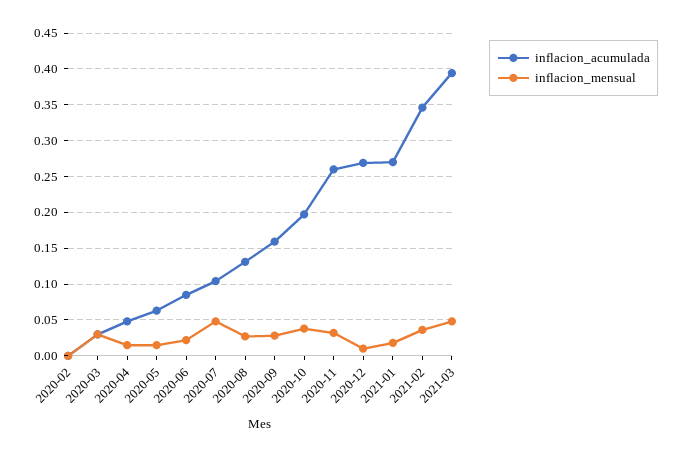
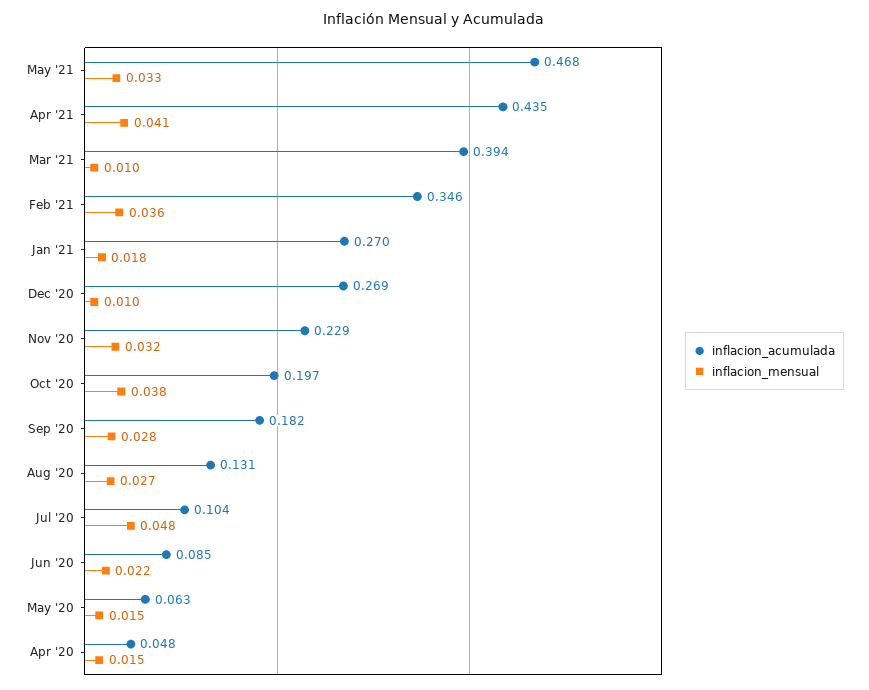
inflacion_acumulada, 2020-02: 0 -> none
inflacion_mensual, 2020-02: 0 -> none
inflacion_acumulada, 2020-03: 0.03 -> none
inflacion_mensual, 2020-03: 0.03 -> none
inflacion_acumulada, 2020-09: 0.16 -> 0.182
inflacion_acumulada, 2020-11: 0.26 -> 0.229
inflacion_mensual, 2021-03: 0.05 -> 0.01
inflacion_acumulada, May '21: none -> 0.468
inflacion_mensual, May '21: none -> 0.033
inflacion_acumulada, Apr '21: none -> 0.435
inflacion_mensual, Apr '21: none -> 0.041

